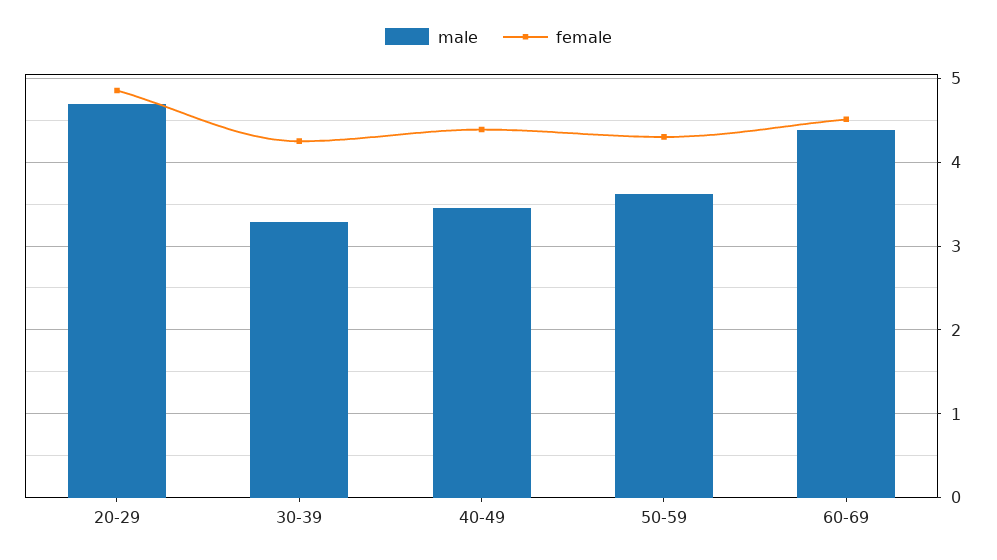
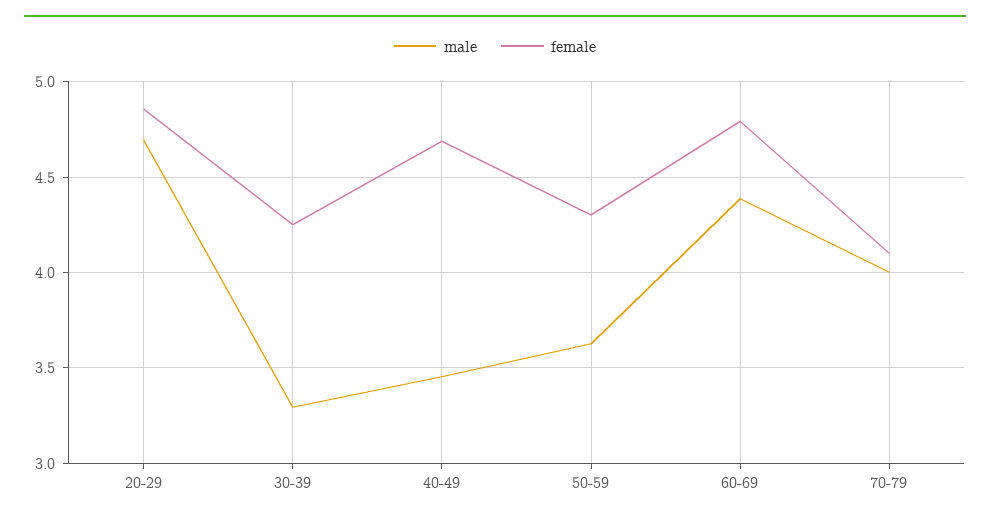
female, 40-49: 4.4 -> 4.7
female, 60-69: 4.5 -> 4.8
male, 70-79: none -> 4
female, 70-79: none -> 4.1

